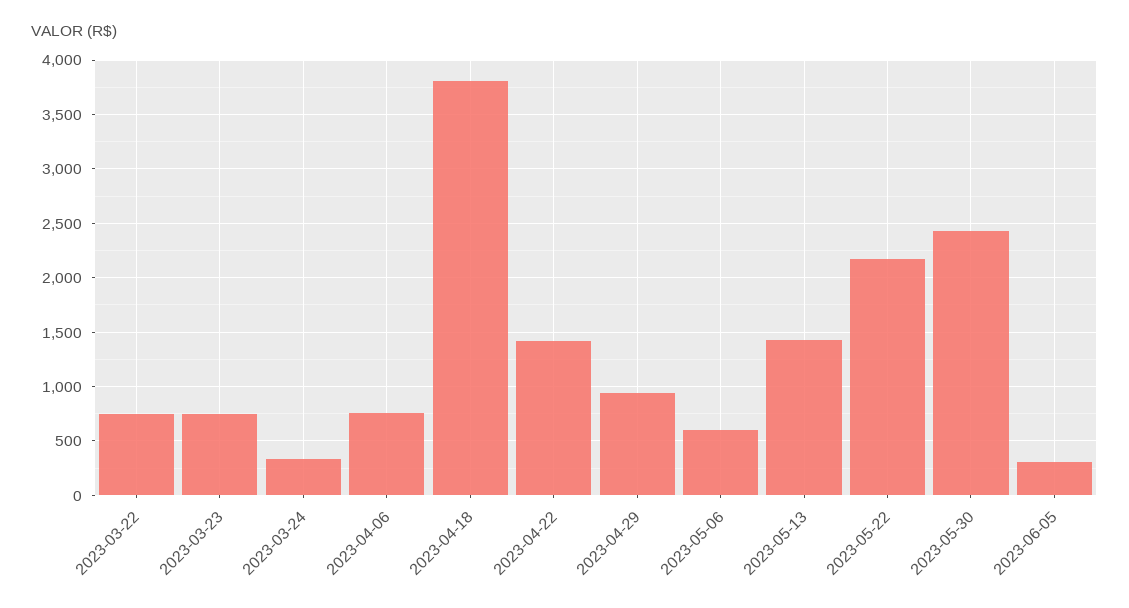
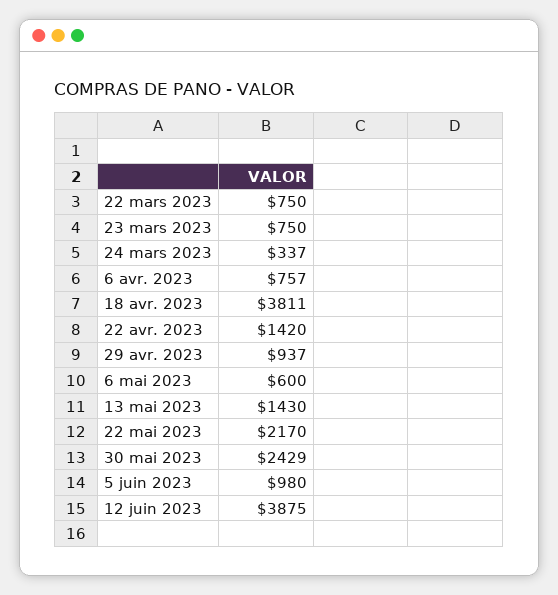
2023-06-05: 300 -> 980
12 juin 2023: none -> 3875

